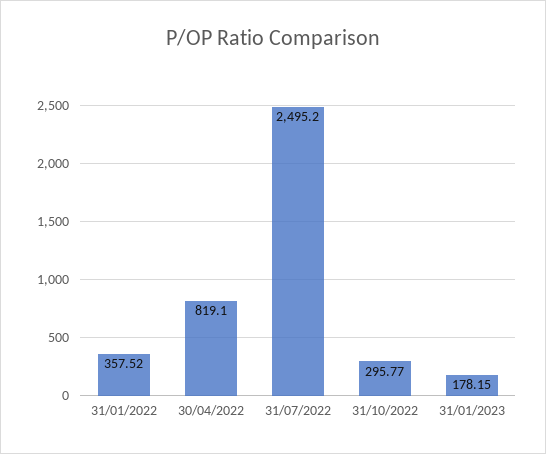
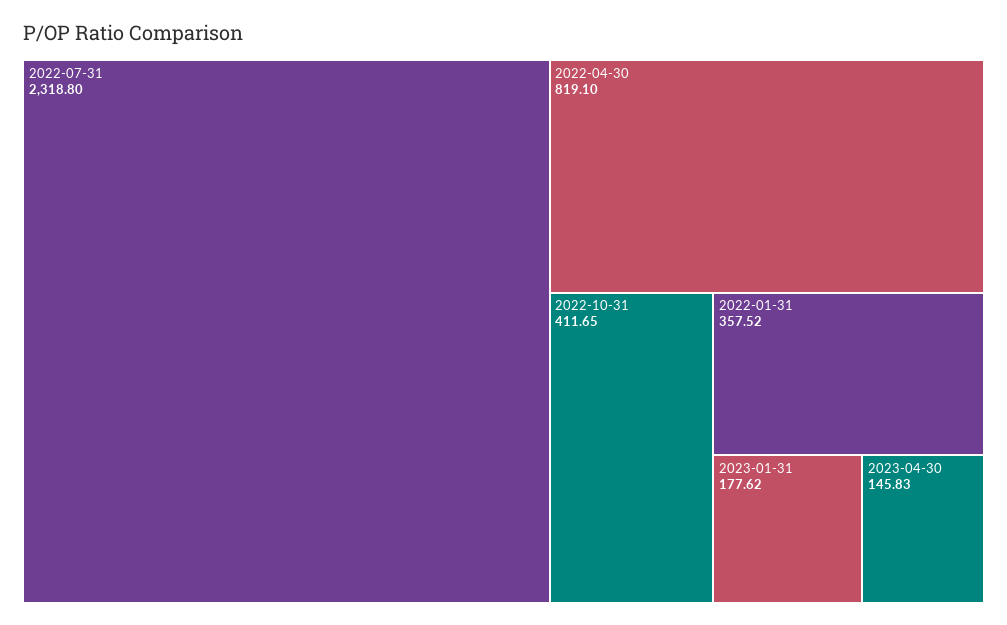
31/07/2022: 2495.2 -> 2318.8
31/10/2022: 295.77 -> 411.65
31/01/2023: 178.15 -> 177.62
2023-04-30: none -> 145.83

